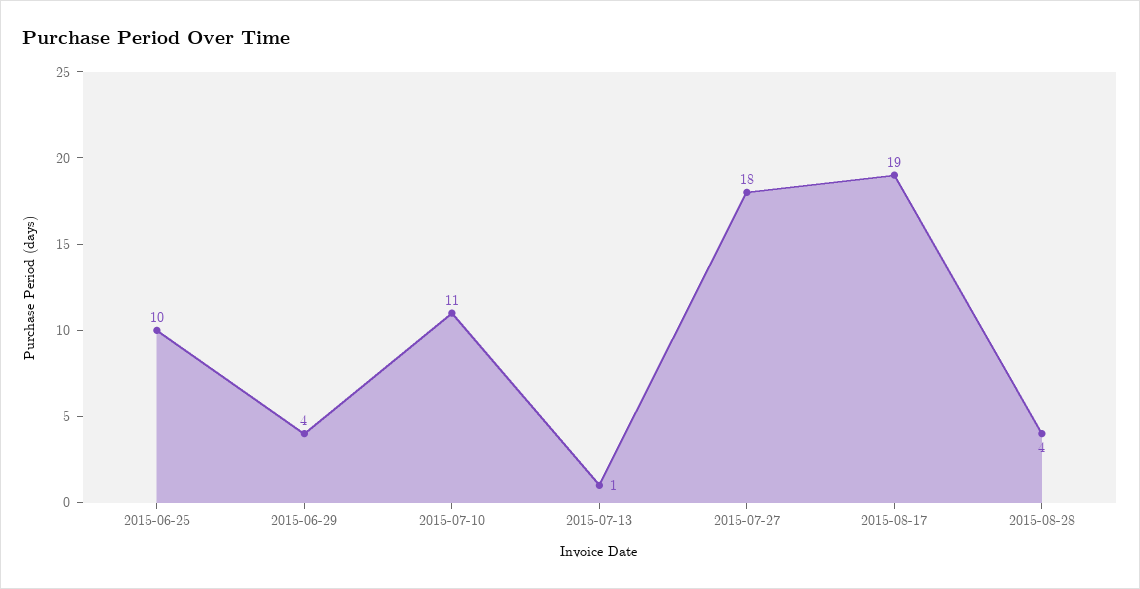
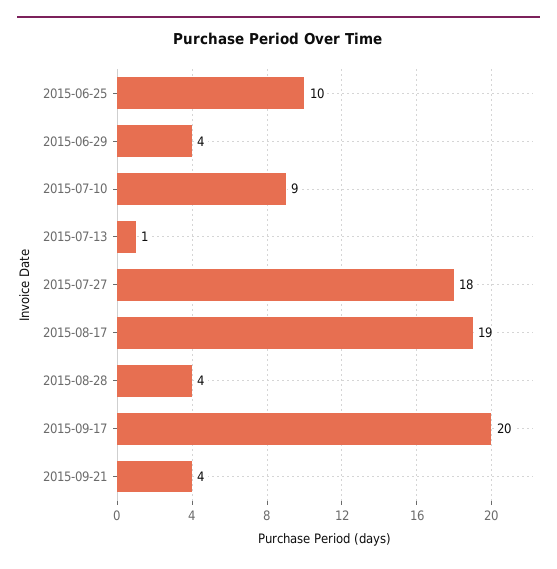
2015-07-10: 11 -> 9
2015-09-17: none -> 20
2015-09-21: none -> 4

